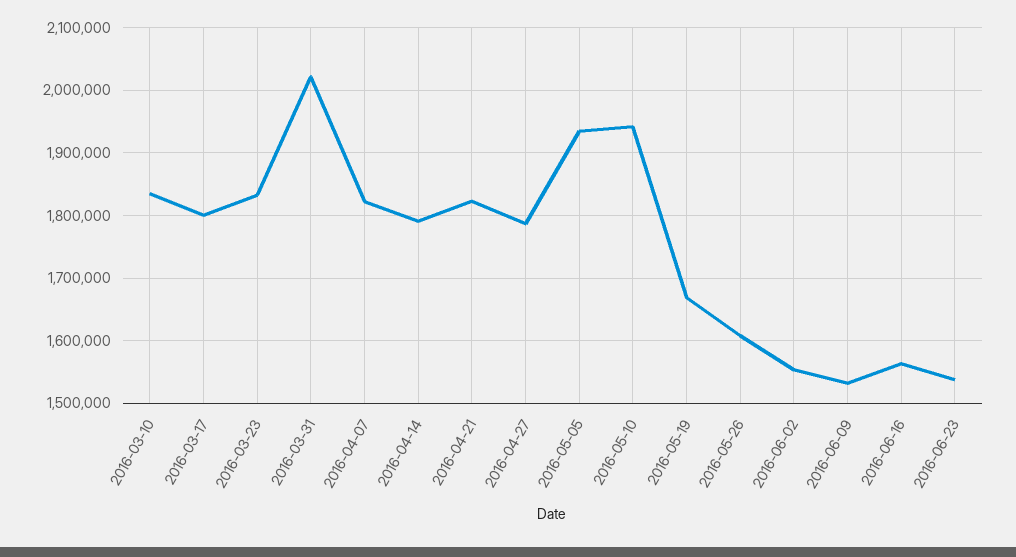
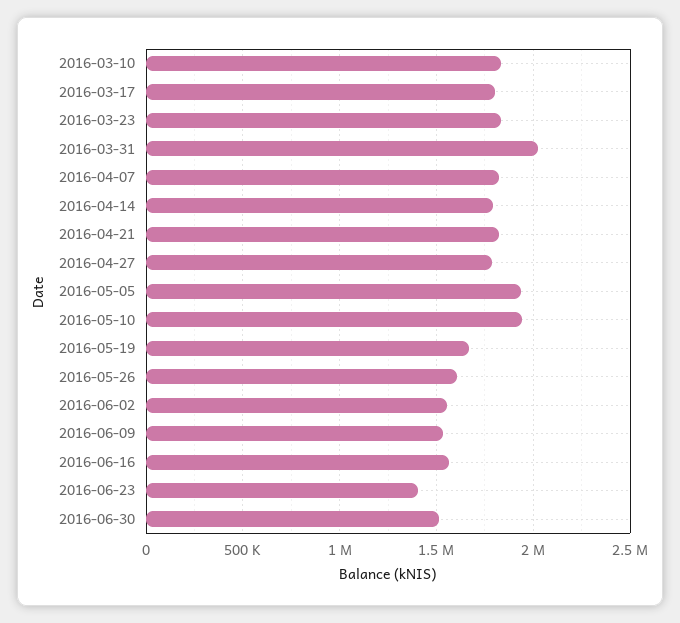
2016-06-23: 1540000 -> 1400000
2016-06-30: none -> 1500000

